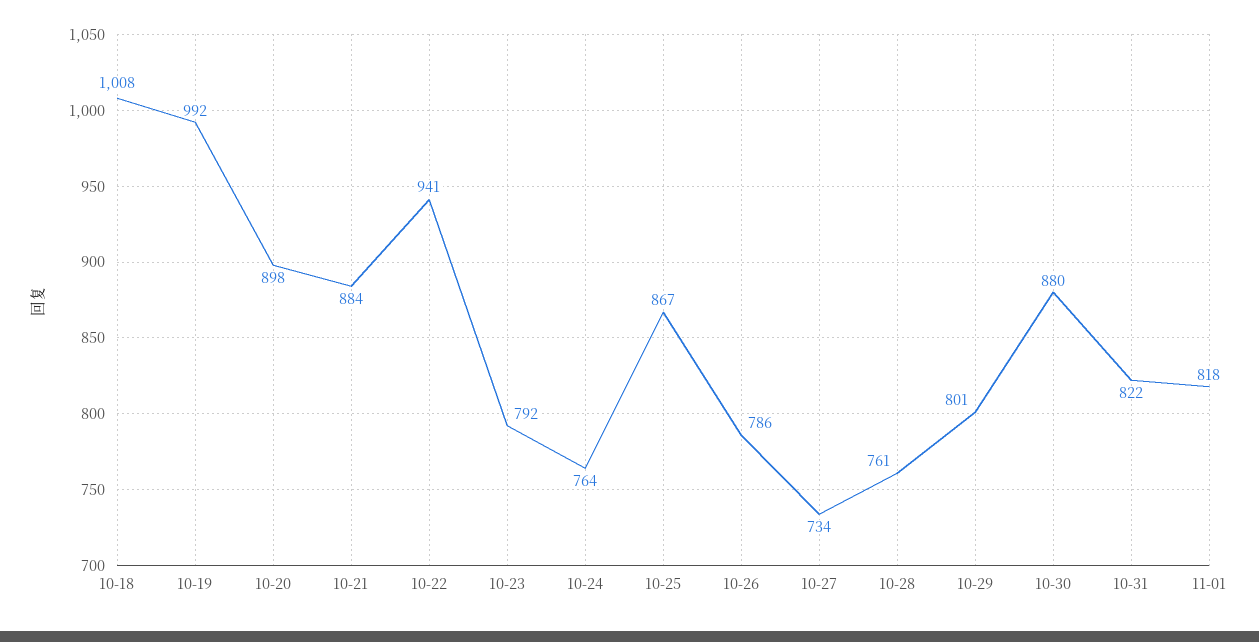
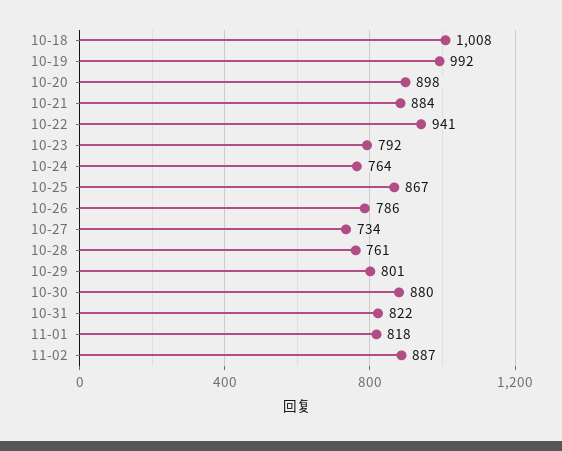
11-02: none -> 887

